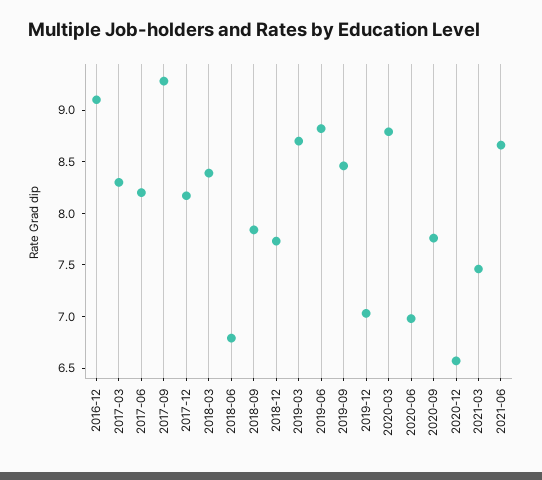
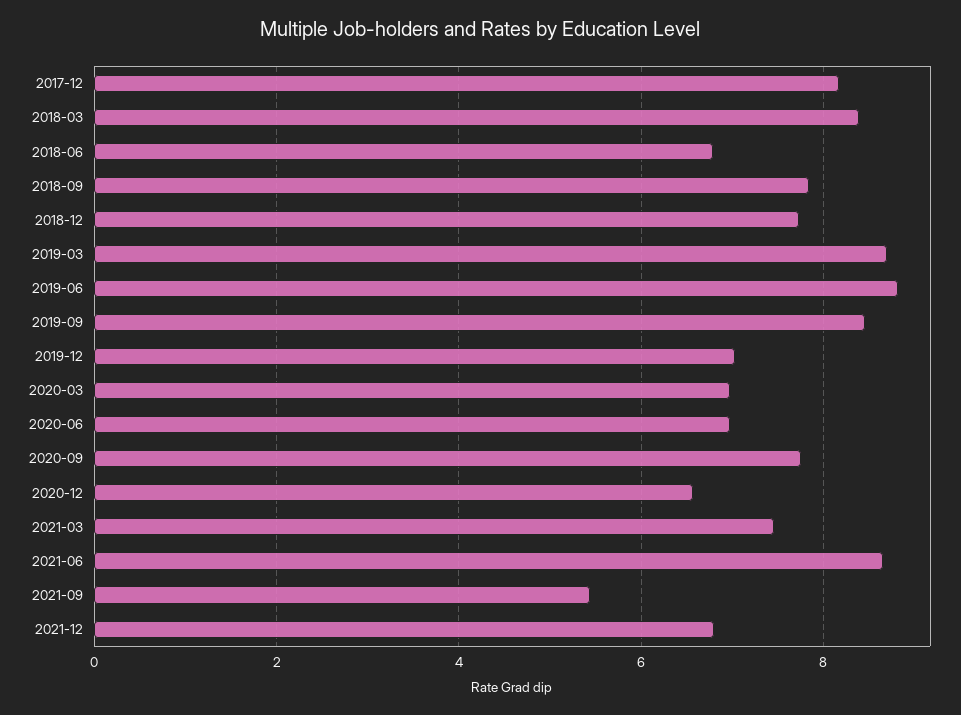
2016-12: 9.1 -> none
2017-03: 8.3 -> none
2017-06: 8.2 -> none
2017-09: 9.3 -> none
2020-03: 8.8 -> 7
2021-09: none -> 5.4
2021-12: none -> 6.8

